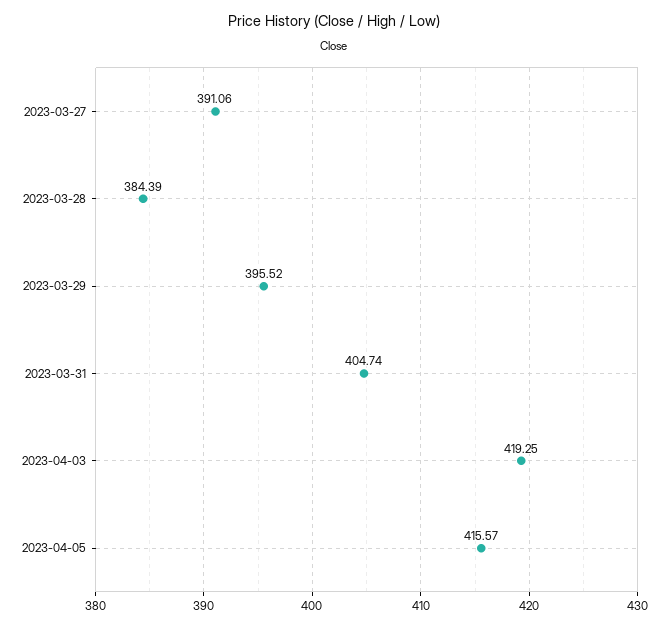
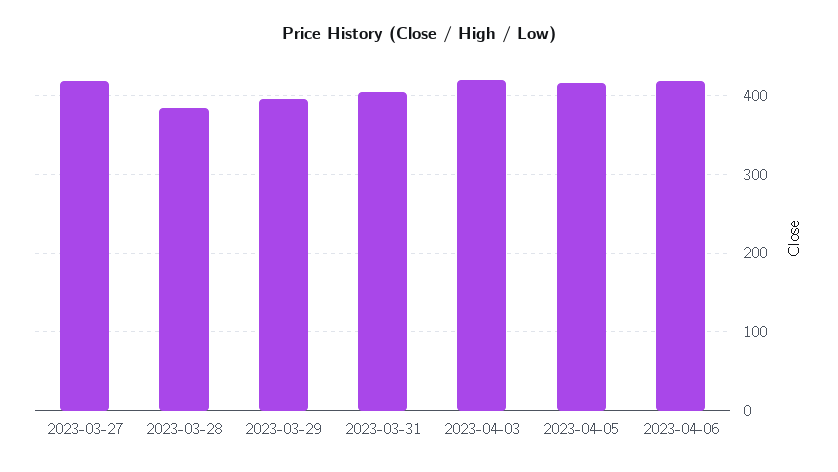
2023-03-27: 391.06 -> 420
2023-04-06: none -> 420

